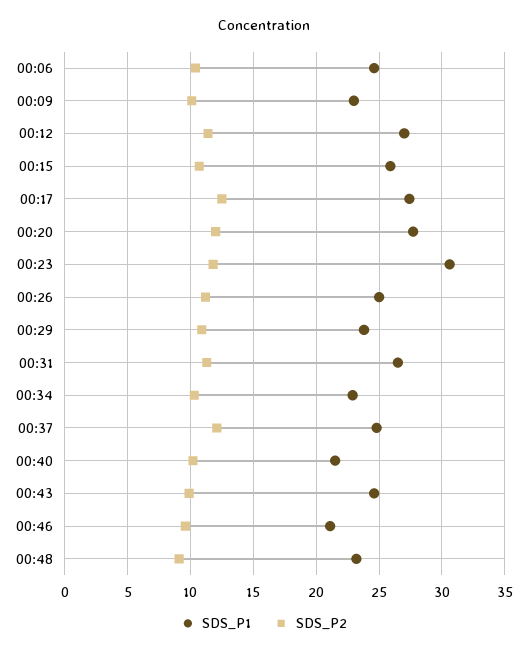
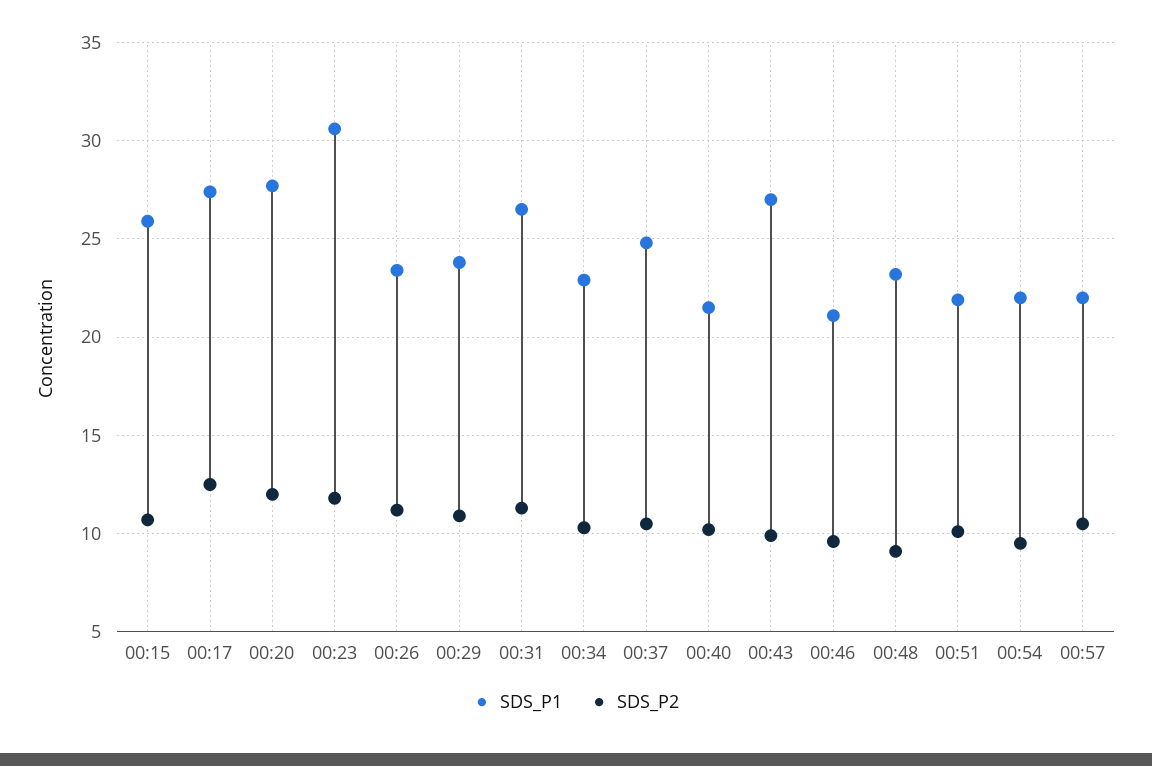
SDS_P1, 00:06: 24.5 -> none
SDS_P2, 00:06: 10.5 -> none
SDS_P1, 00:09: 23 -> none
SDS_P2, 00:09: 10 -> none
SDS_P1, 00:12: 27 -> none
SDS_P2, 00:12: 11.5 -> none
SDS_P1, 00:26: 25 -> 23.5
SDS_P2, 00:37: 12 -> 10.5
SDS_P1, 00:43: 24.5 -> 27
SDS_P1, 00:51: none -> 22
SDS_P2, 00:51: none -> 10
SDS_P1, 00:54: none -> 22
SDS_P2, 00:54: none -> 9.5
SDS_P1, 00:57: none -> 22
SDS_P2, 00:57: none -> 10.5

